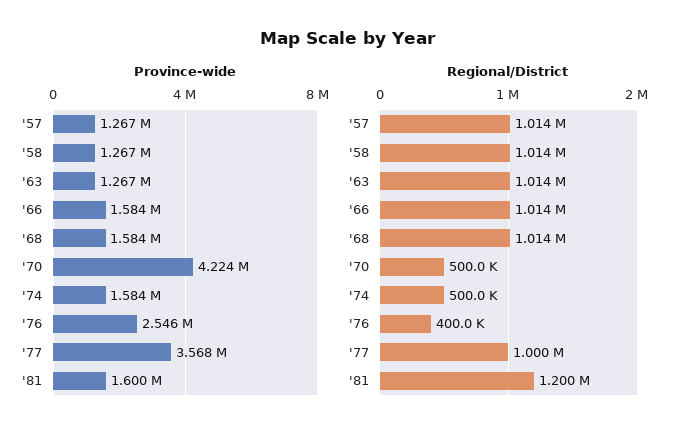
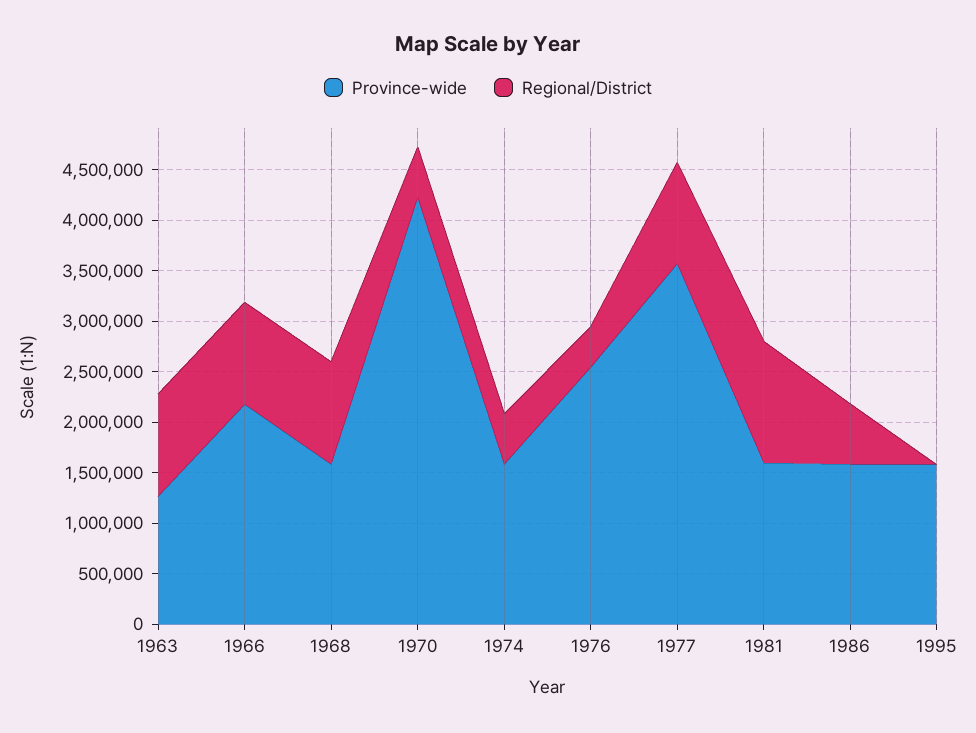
Province-wide, '57: 1267000 -> none
Province-wide, '58: 1267000 -> none
Province-wide, '66: 1584000 -> 2200000
Regional/District, '57: 1014000 -> none
Regional/District, '58: 1014000 -> none
Province-wide, 1986: none -> 1600000
Regional/District, 1986: none -> 600000
Province-wide, 1995: none -> 1600000
Regional/District, 1995: none -> 0

